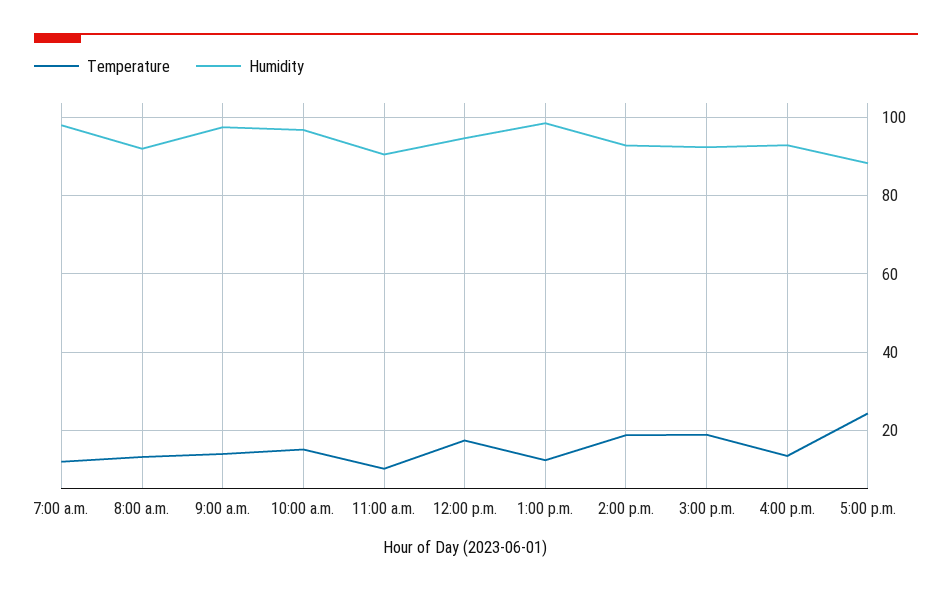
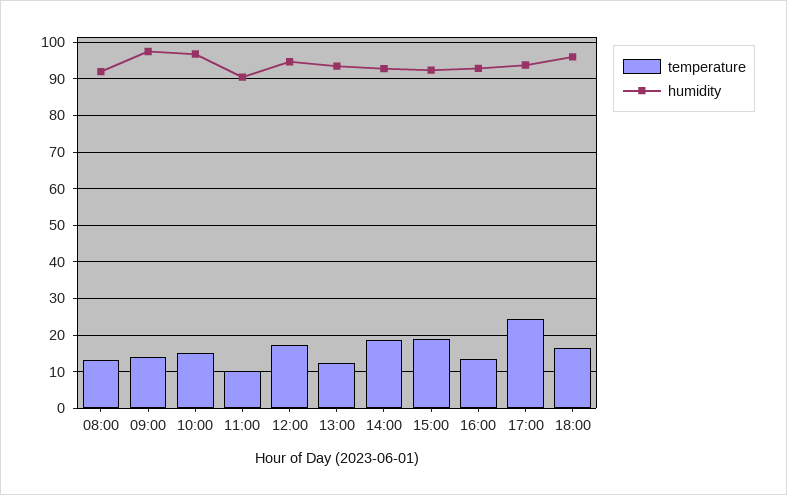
Temperature, 7:00 a.m.: 12 -> none
Humidity, 7:00 a.m.: 98 -> none
Humidity, 1:00 p.m.: 98 -> 94
Humidity, 5:00 p.m.: 88 -> 94
Temperature, 18:00: none -> 16
Humidity, 18:00: none -> 96

